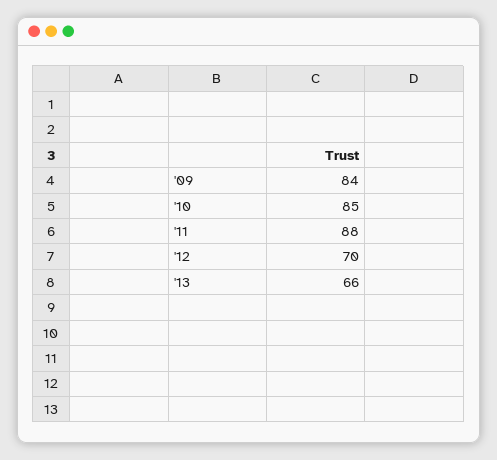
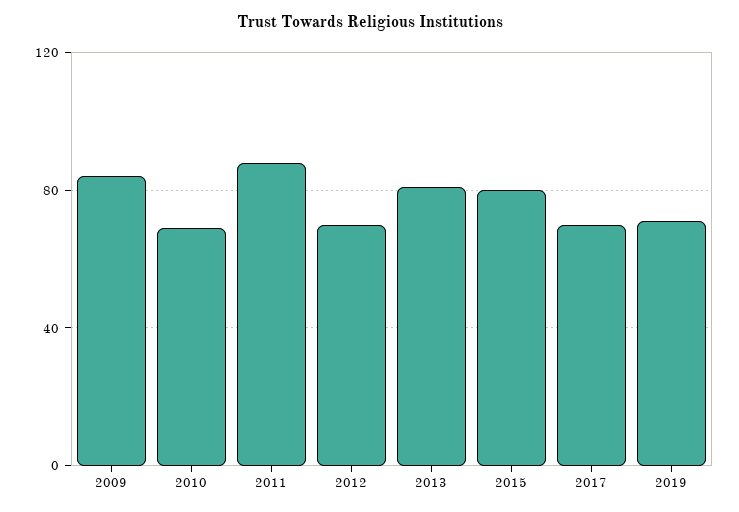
'10: 85 -> 70
'13: 66 -> 80
2015: none -> 80
2017: none -> 70
2019: none -> 70

